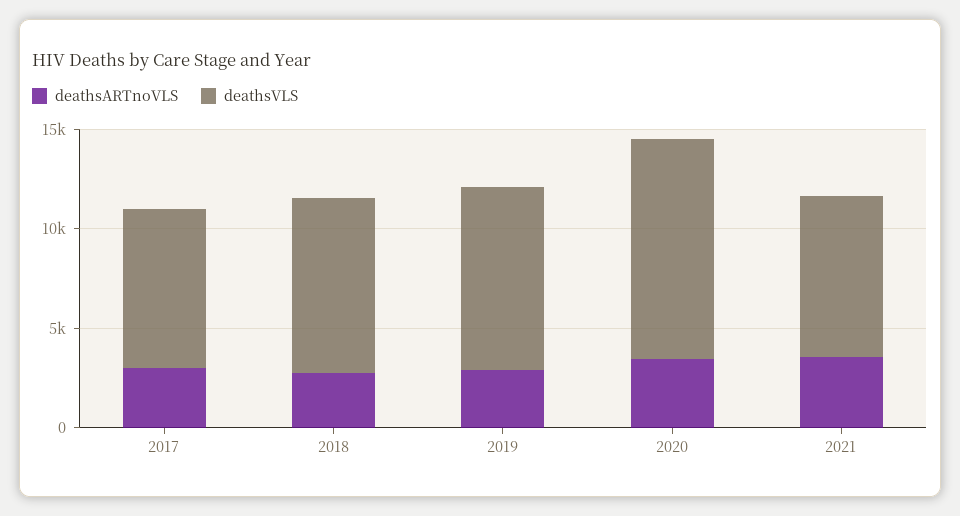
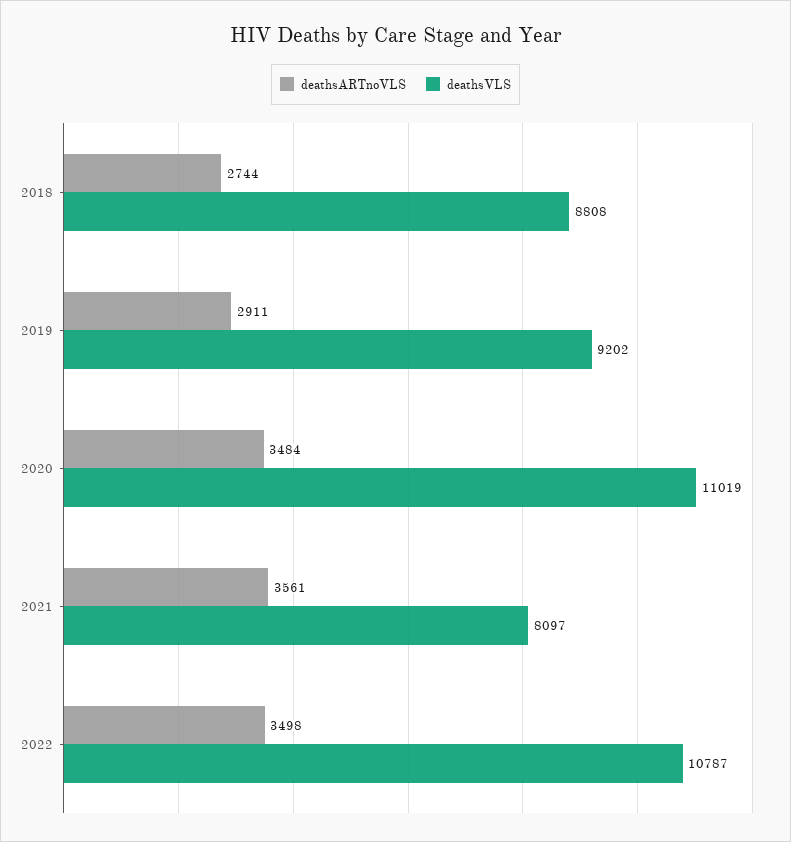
deathsARTnoVLS, 2017: 3000 -> none
deathsVLS, 2017: 8000 -> none
deathsARTnoVLS, 2022: none -> 3498
deathsVLS, 2022: none -> 10787

